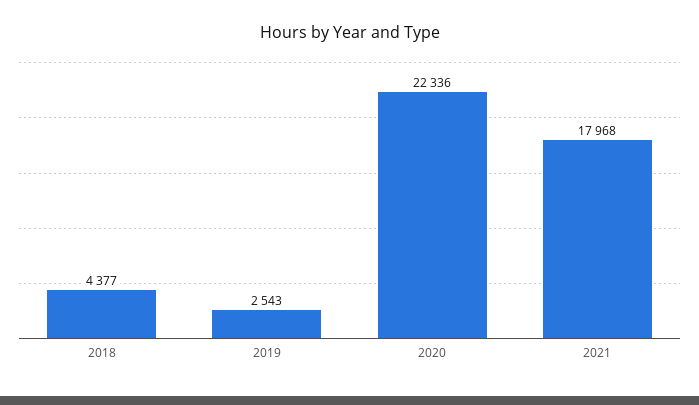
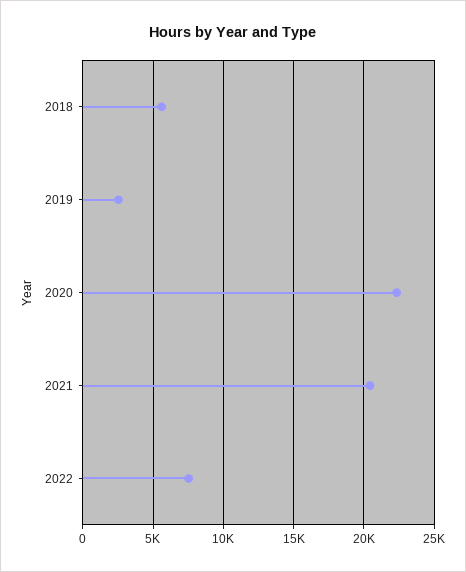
2018: 4377 -> 5500
2021: 17968 -> 20500
2022: none -> 7500

